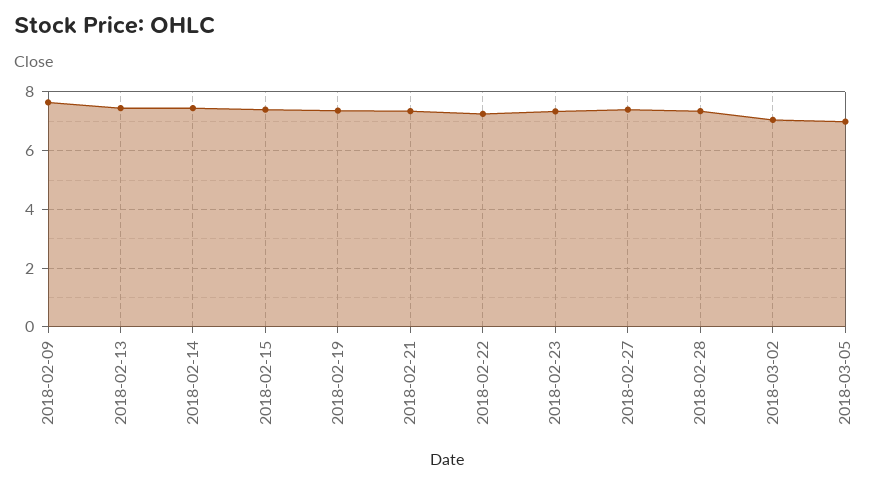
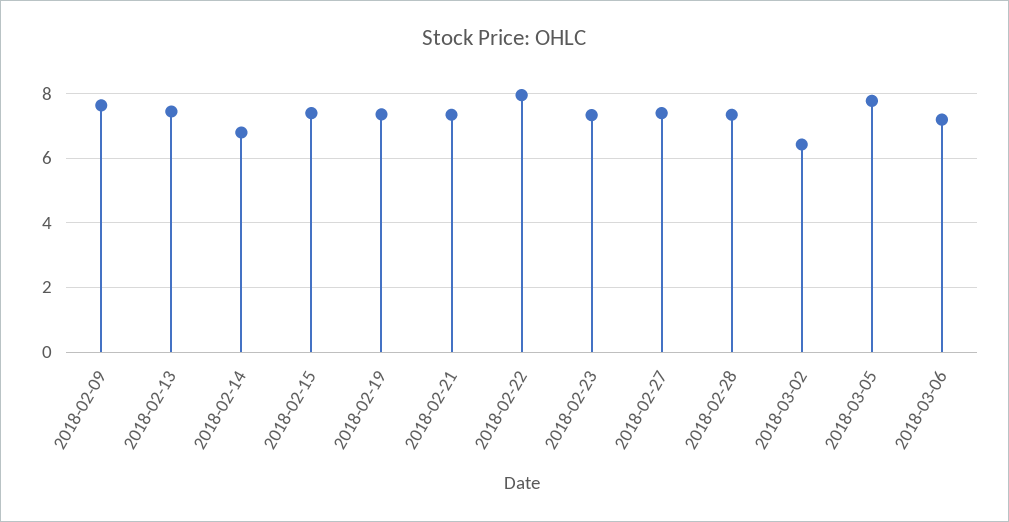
2018-02-14: 7.5 -> 6.8
2018-02-22: 7.25 -> 8
2018-03-02: 7 -> 6.4
2018-03-05: 7 -> 7.8
2018-03-06: none -> 7.2

